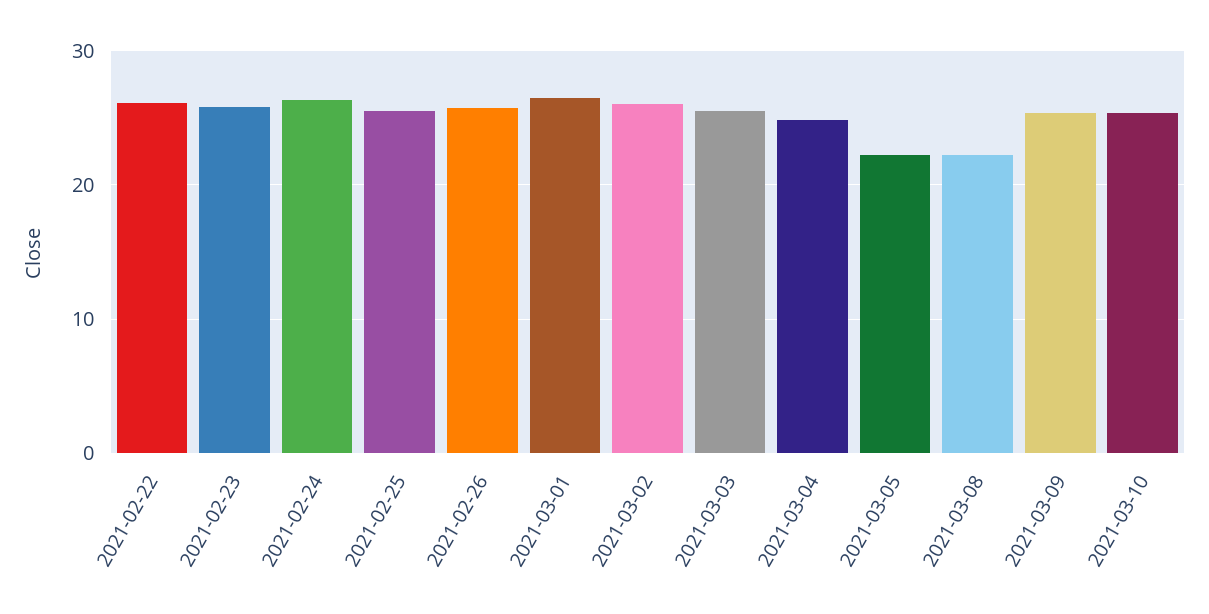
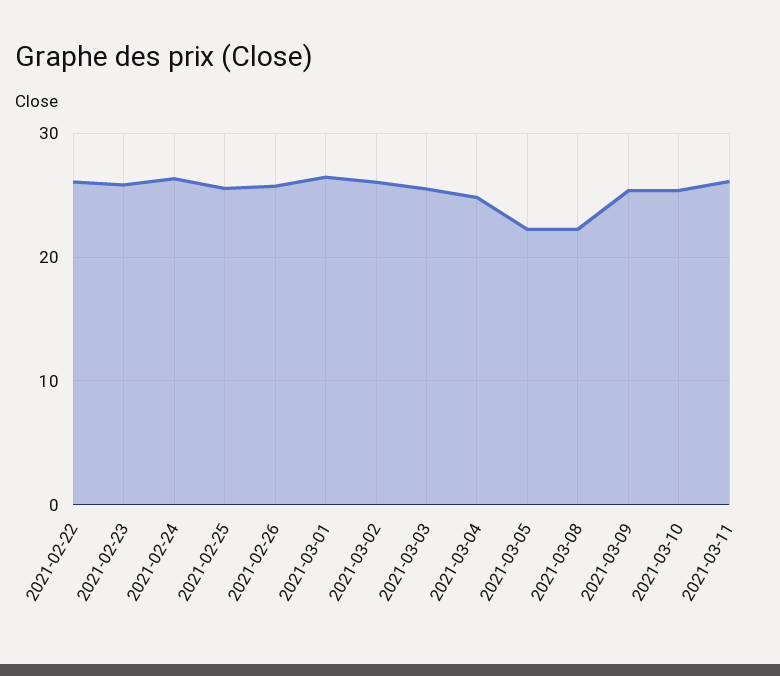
2021-03-11: none -> 26

